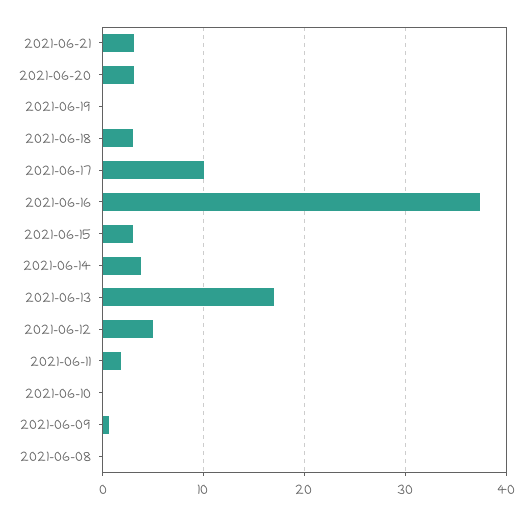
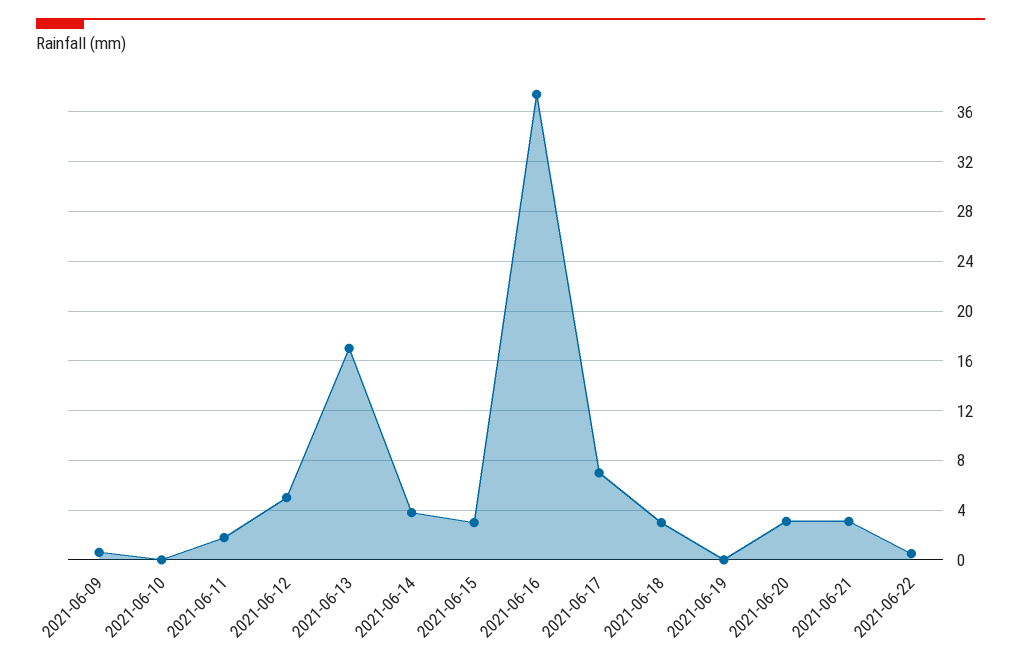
2021-06-17: 10 -> 7
2021-06-08: 0 -> none
2021-06-22: none -> 0.5

